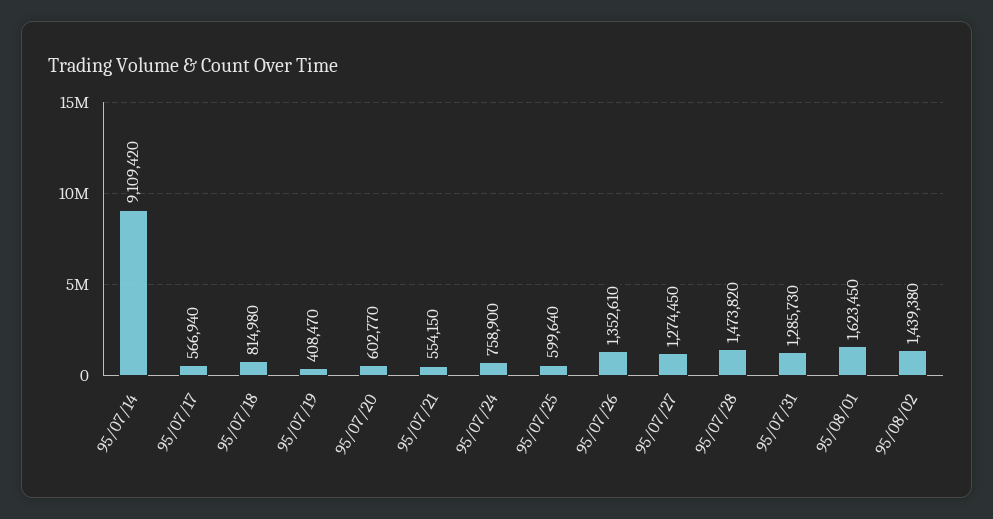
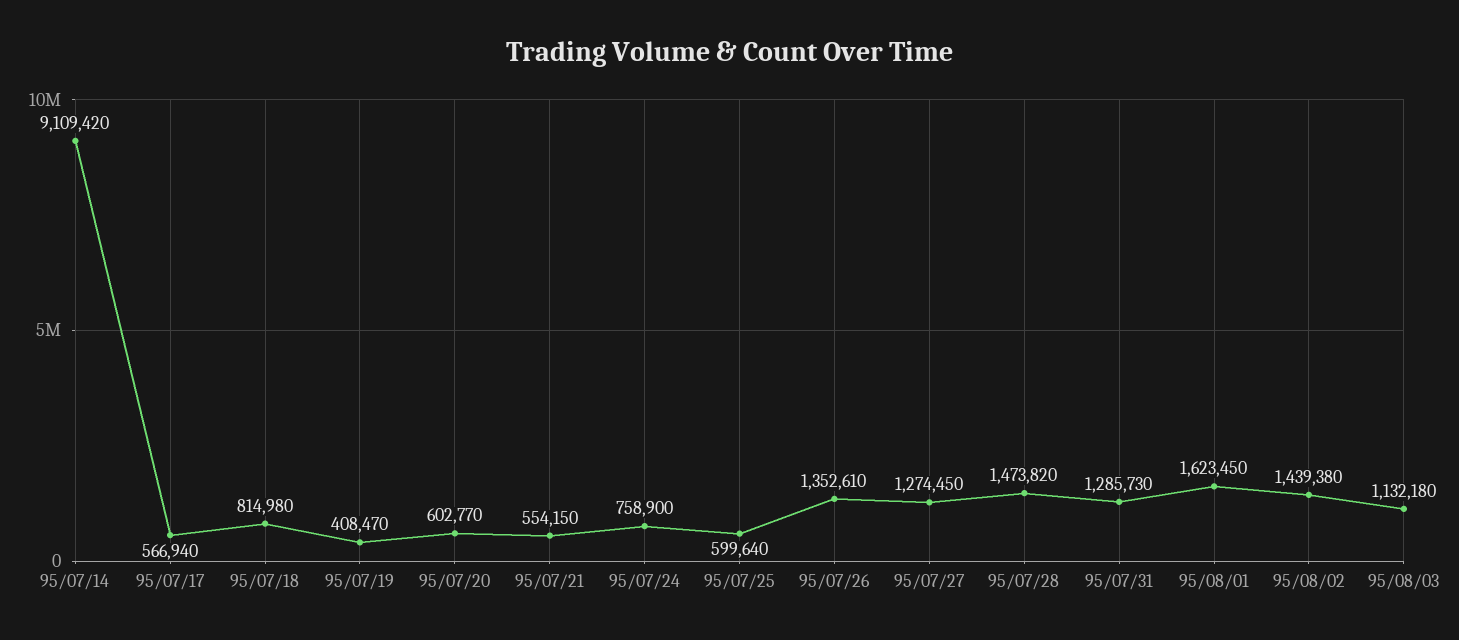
95/08/03: none -> 1132180

